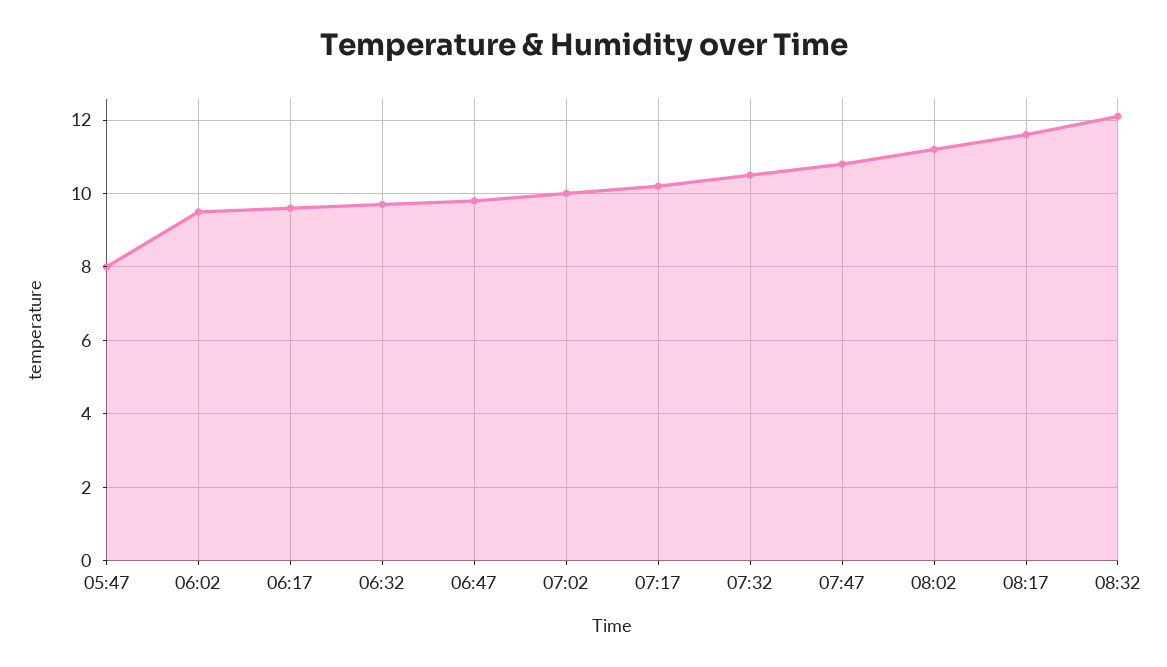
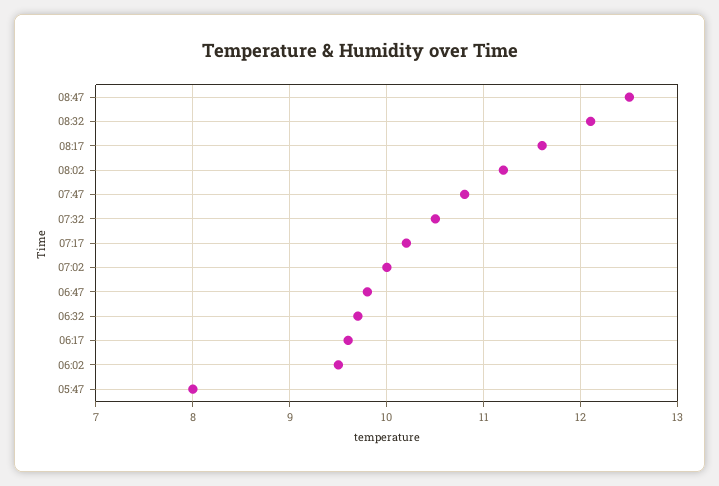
08:47: none -> 12.5

